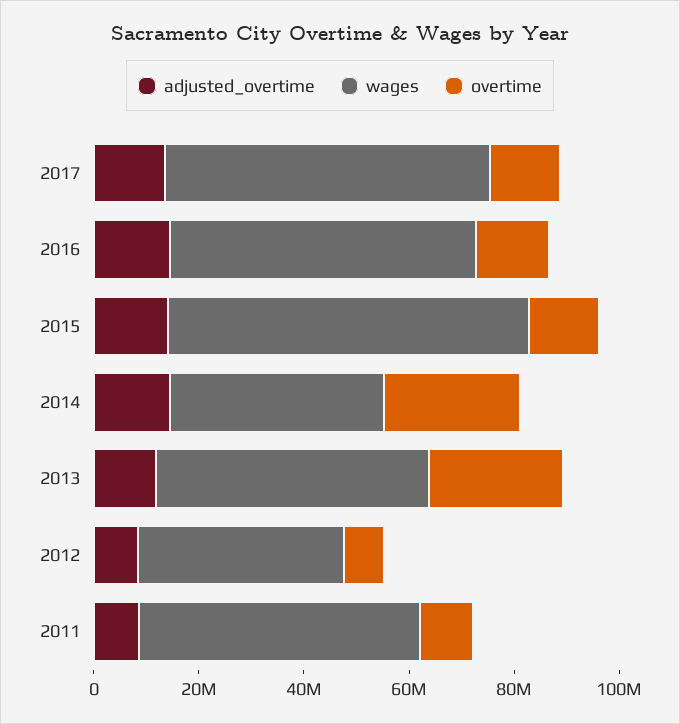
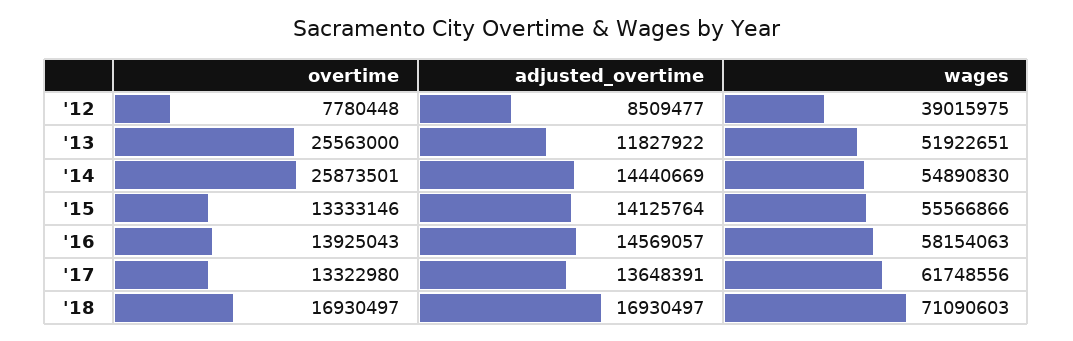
wages, 2015: 70000000 -> 55566866
wages, 2014: 40000000 -> 54890830
adjusted_overtime, 2011: 10000000 -> none
wages, 2011: 55000000 -> none
overtime, 2011: 10000000 -> none
overtime, '18: none -> 16930497
adjusted_overtime, '18: none -> 16930497
wages, '18: none -> 71090603

